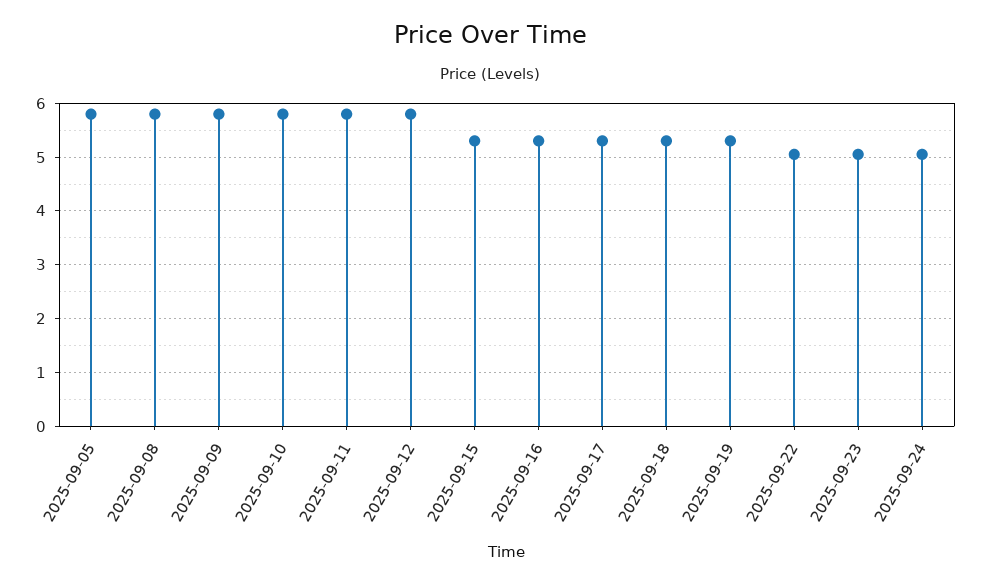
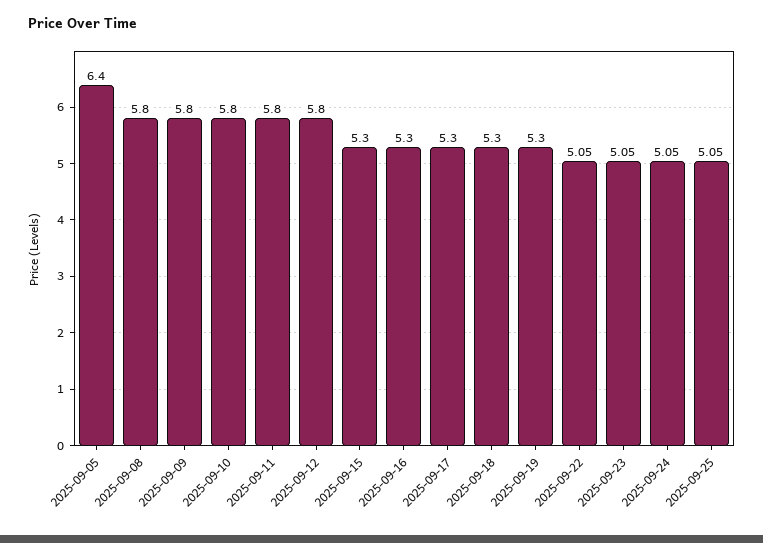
2025-09-05: 5.8 -> 6.4
2025-09-25: none -> 5.05

